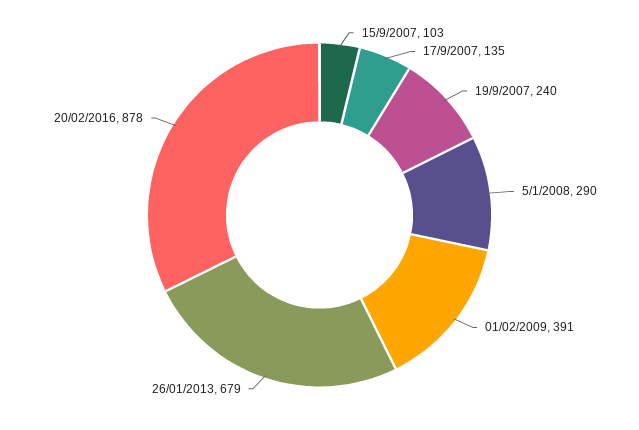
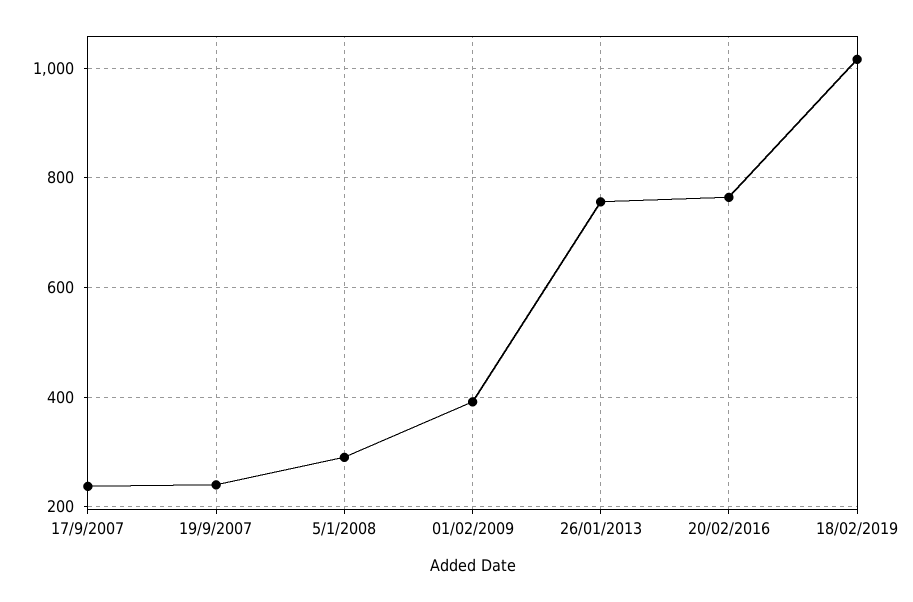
15/9/2007: 103 -> none
17/9/2007: 135 -> 240
26/01/2013: 679 -> 760
20/02/2016: 878 -> 760
18/02/2019: none -> 1020

